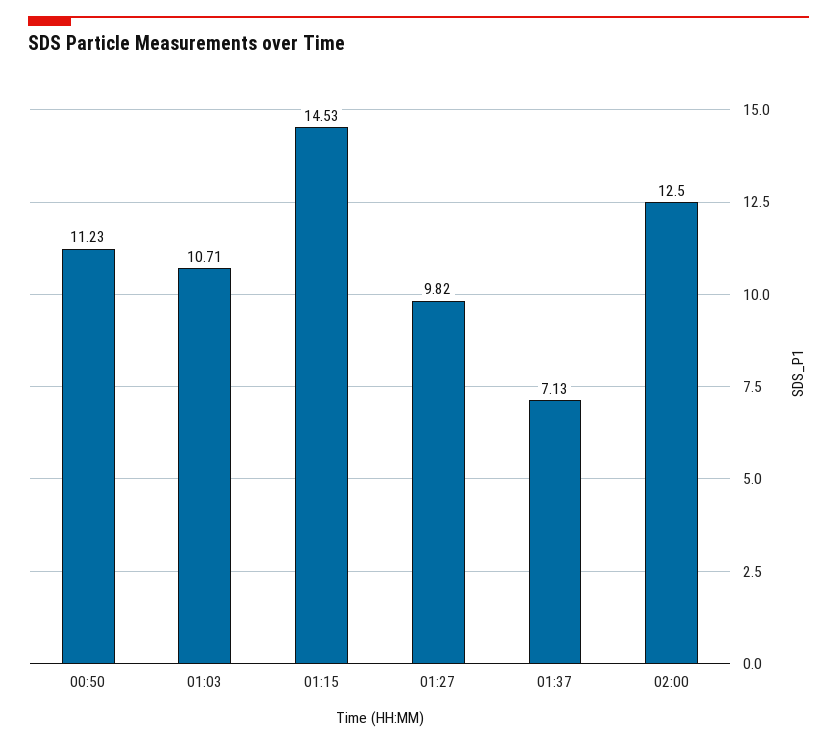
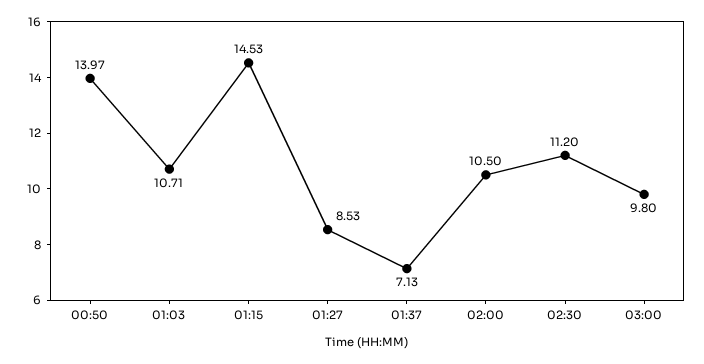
00:50: 11.23 -> 13.97
01:27: 9.82 -> 8.53
02:00: 12.5 -> 10.5
02:30: none -> 11.2
03:00: none -> 9.8

